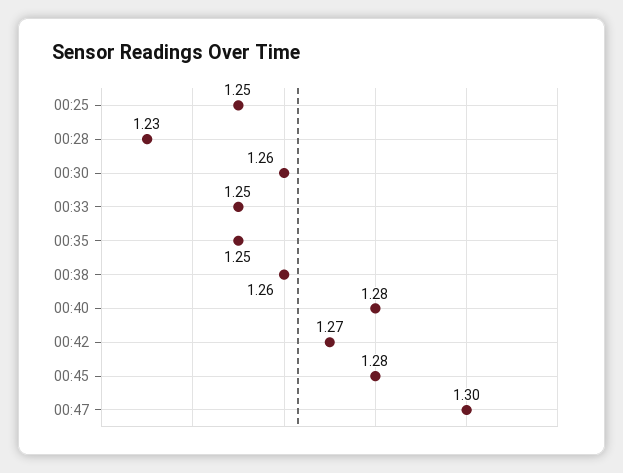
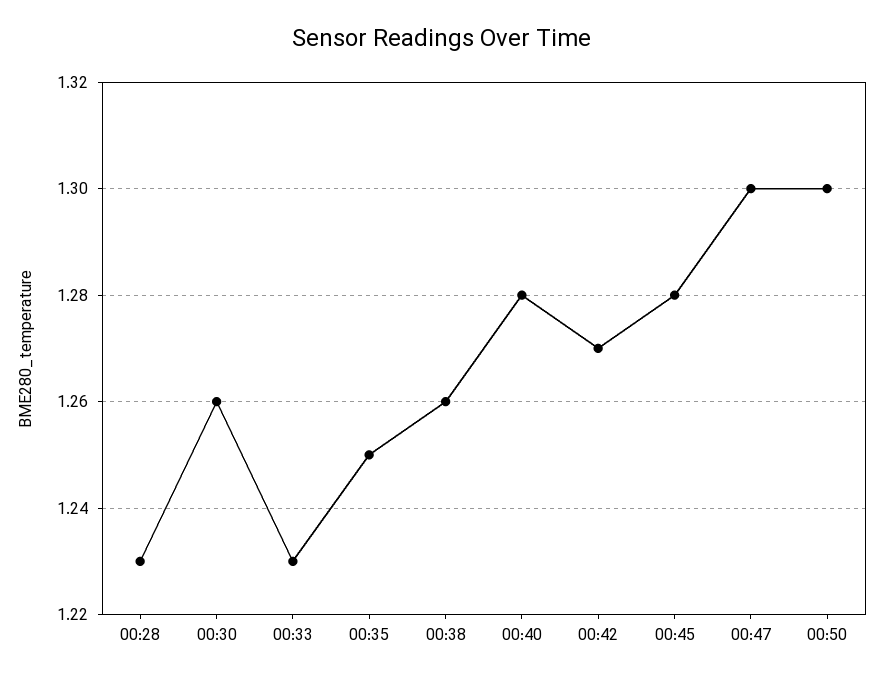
00:25: 1.25 -> none
00:33: 1.25 -> 1.23
00:50: none -> 1.3

